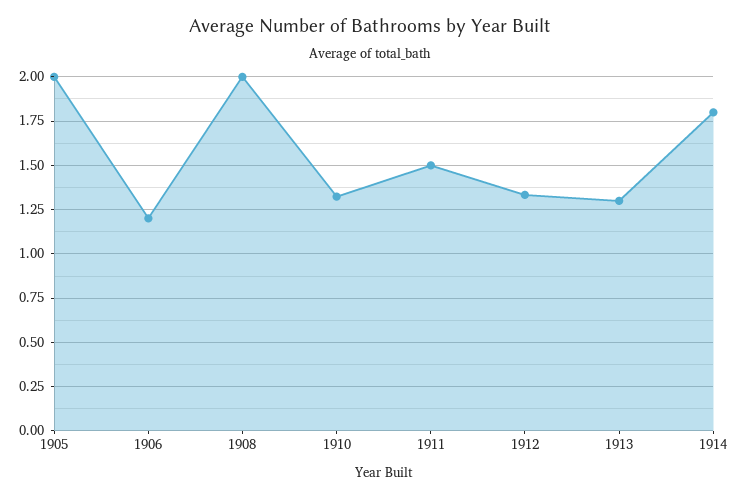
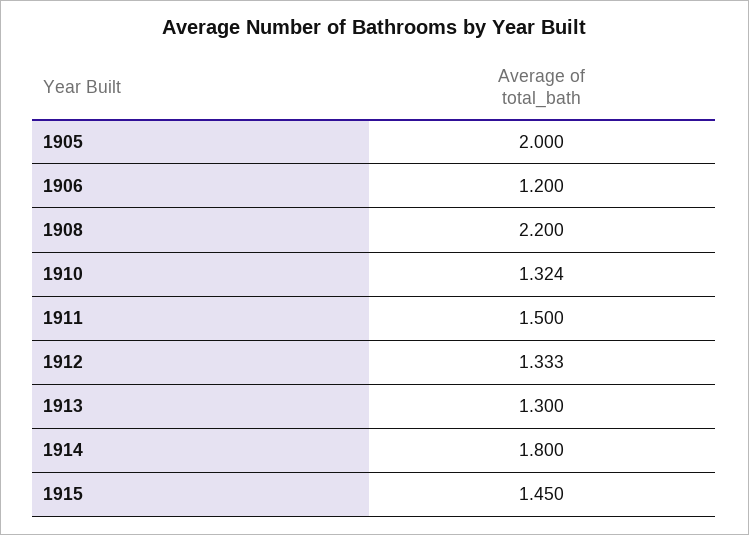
1908: 2 -> 2.2
1915: none -> 1.45

